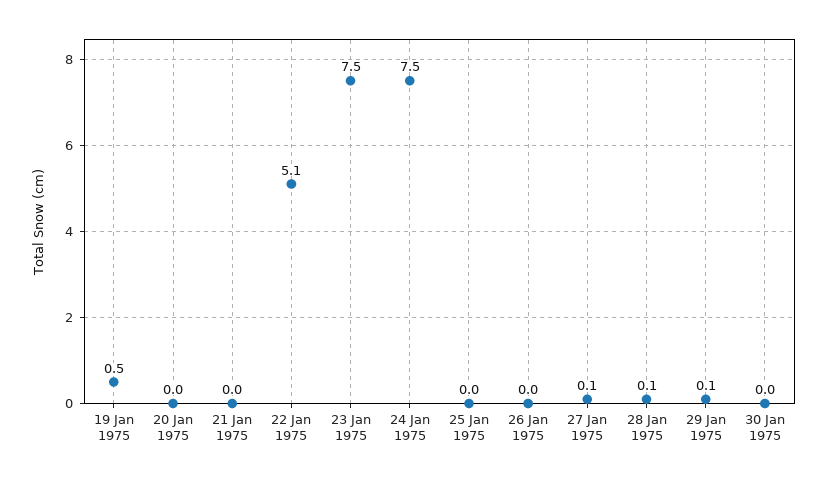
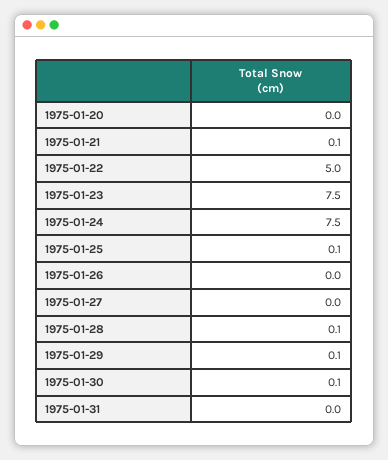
19 Jan 1975: 0.5 -> none
21 Jan 1975: 0 -> 0.1
22 Jan 1975: 5.1 -> 5
25 Jan 1975: 0 -> 0.1
27 Jan 1975: 0.1 -> 0
30 Jan 1975: 0 -> 0.1
1975-01-31: none -> 0

